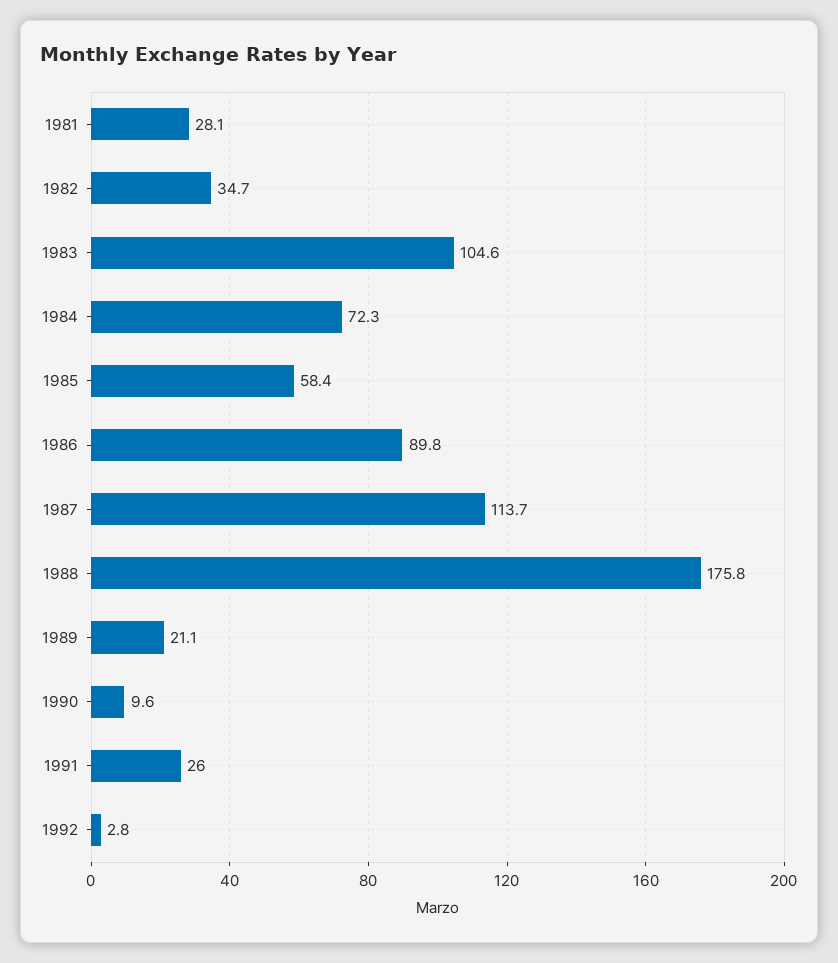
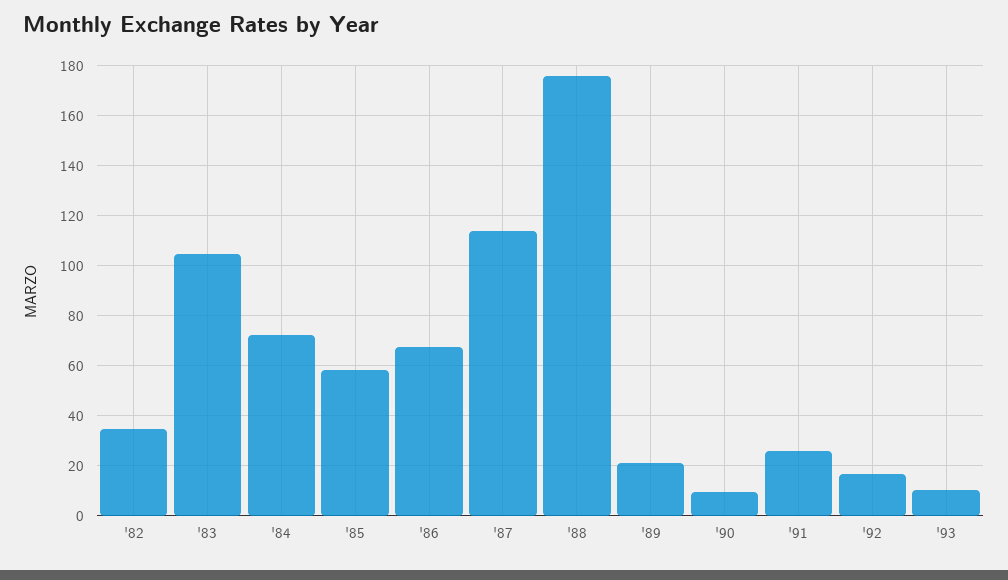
1981: 28.1 -> none
1986: 89.8 -> 67.5
1992: 2.8 -> 17.5
'93: none -> 10

